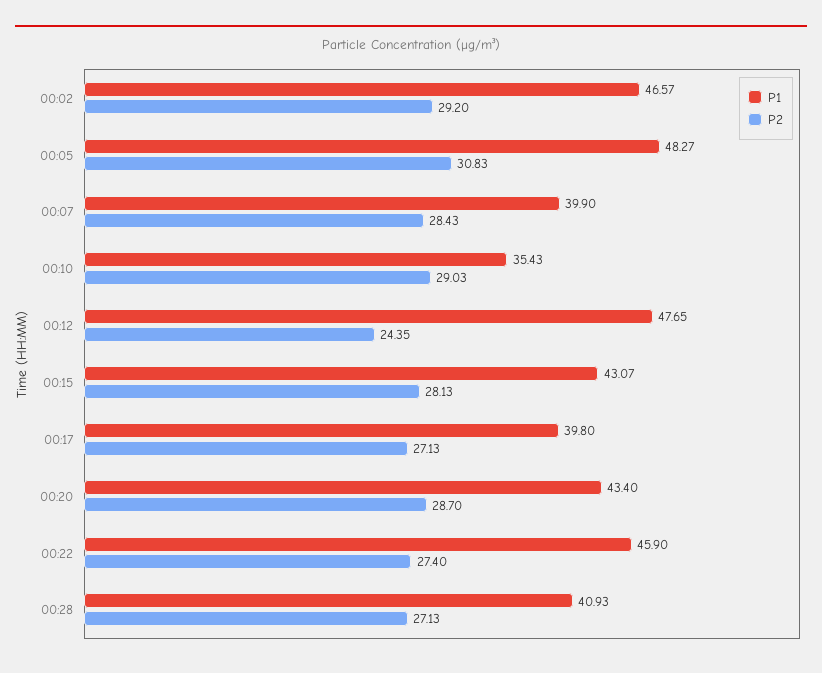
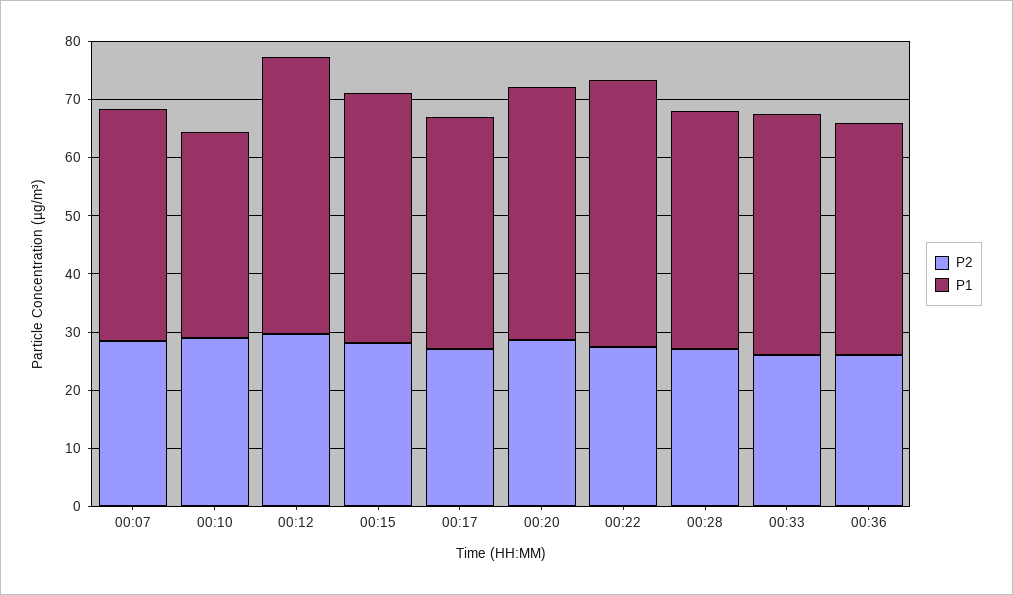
P1, 00:02: 46.57 -> none
P2, 00:02: 29.2 -> none
P1, 00:05: 48.27 -> none
P2, 00:05: 30.83 -> none
P2, 00:12: 24.35 -> 30
P2, 00:33: none -> 26
P1, 00:33: none -> 42
P2, 00:36: none -> 26
P1, 00:36: none -> 40

